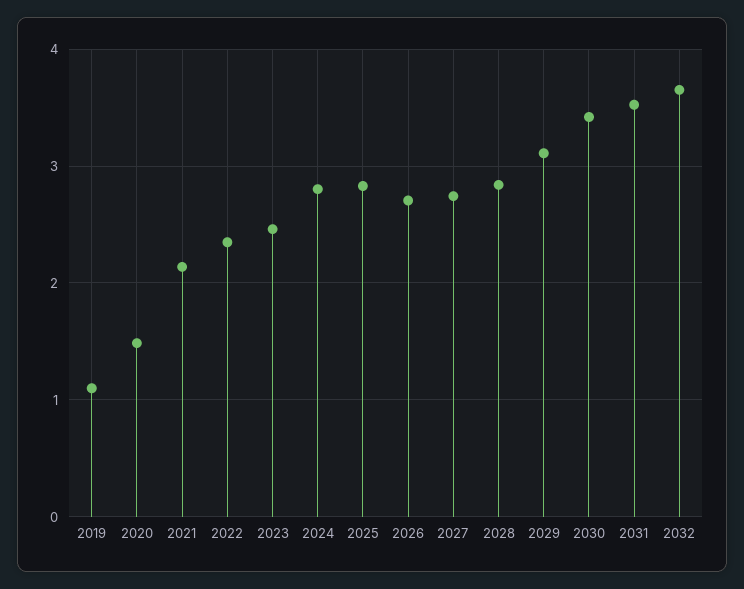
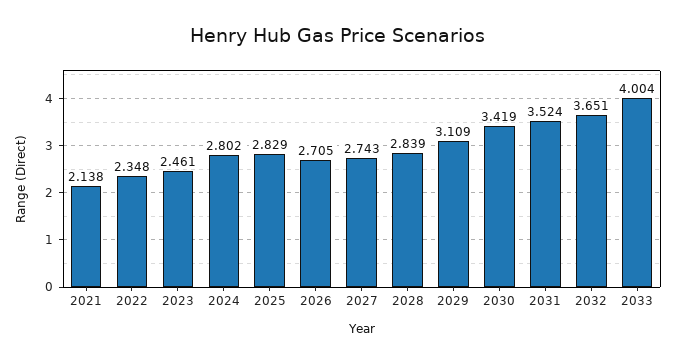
2019: 1.1 -> none
2020: 1.5 -> none
2033: none -> 4.004

